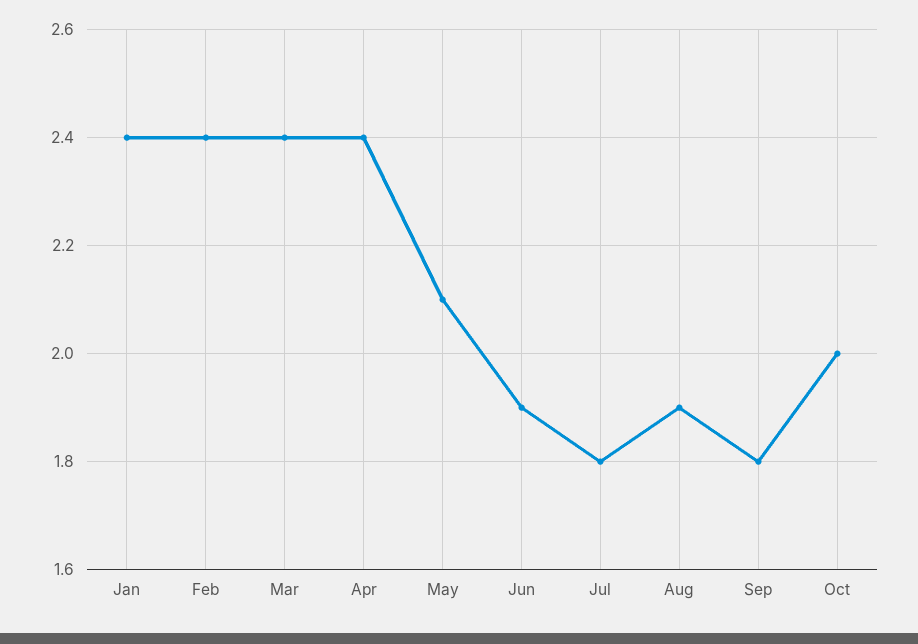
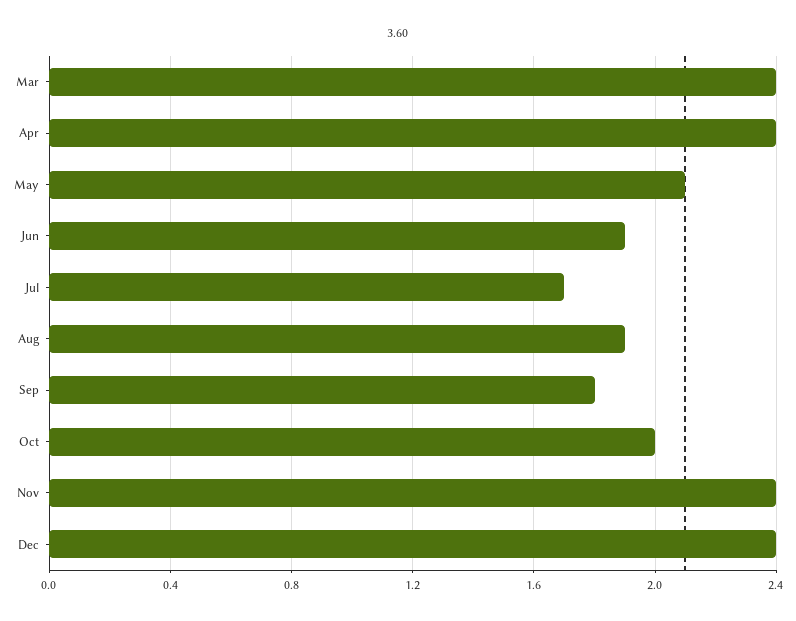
Jan: 2.4 -> none
Feb: 2.4 -> none
Jul: 1.8 -> 1.7
Nov: none -> 2.4
Dec: none -> 2.4

